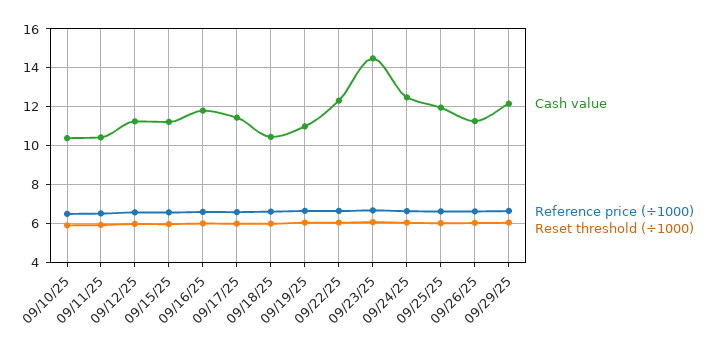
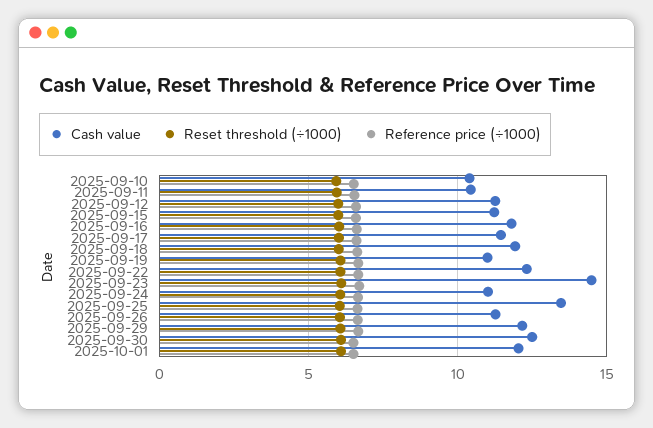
Cash value, 09/18/25: 10.5 -> 12
Cash value, 09/24/25: 12.5 -> 11
Cash value, 09/25/25: 12 -> 13.5
Cash value, 2025-09-30: none -> 12.5
Reset threshold (÷1000), 2025-09-30: none -> 6
Reference price (÷1000), 2025-09-30: none -> 6.5
Cash value, 2025-10-01: none -> 12
Reset threshold (÷1000), 2025-10-01: none -> 6
Reference price (÷1000), 2025-10-01: none -> 6.5

